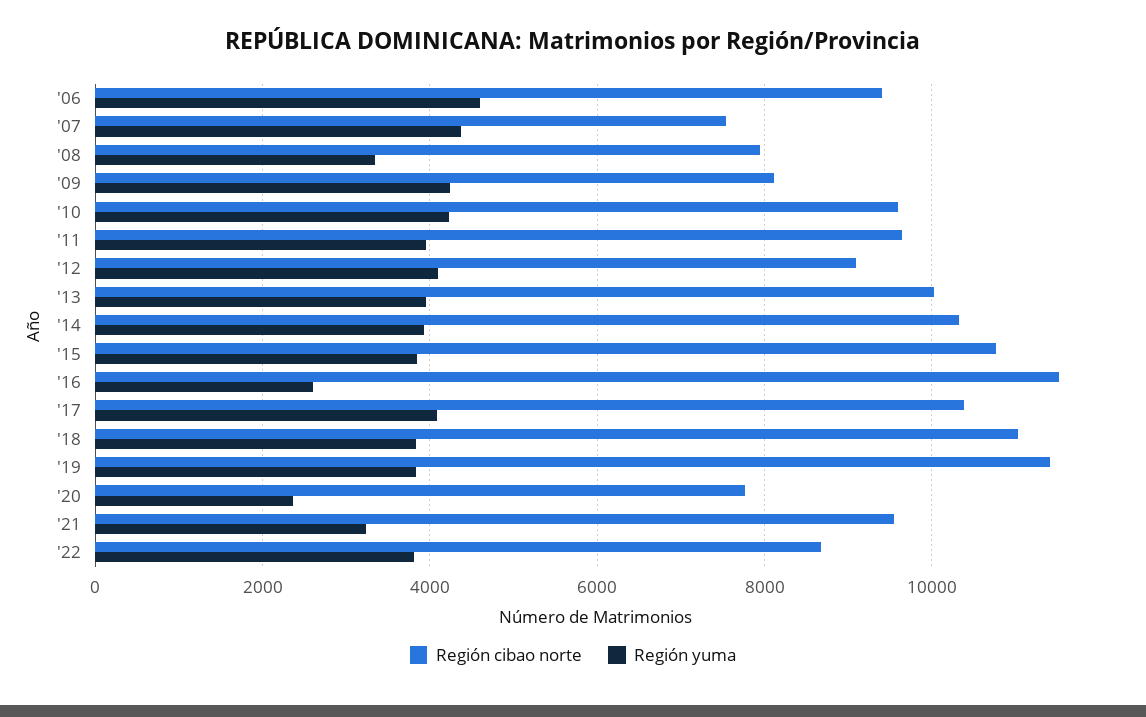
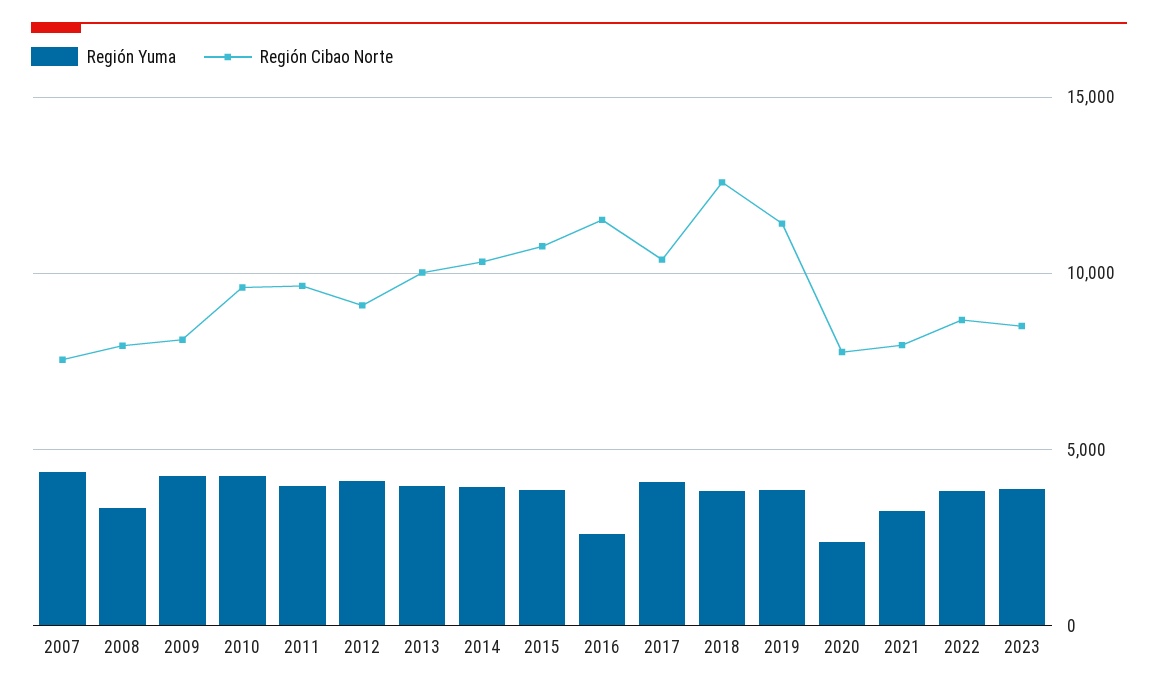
Región cibao norte, '06: 9400 -> none
Región yuma, '06: 4600 -> none
Región cibao norte, '18: 11000 -> 12500
Región cibao norte, '21: 9600 -> 8000
Región yuma, 2023: none -> 4000
Región cibao norte, 2023: none -> 8500

